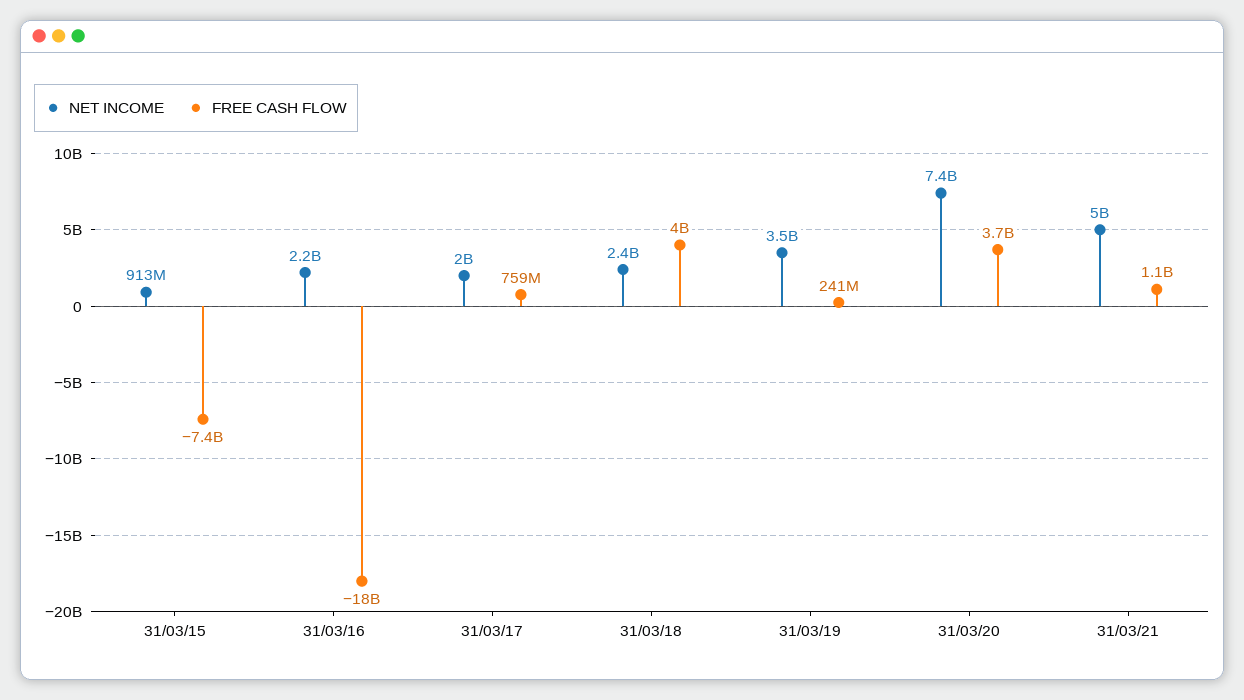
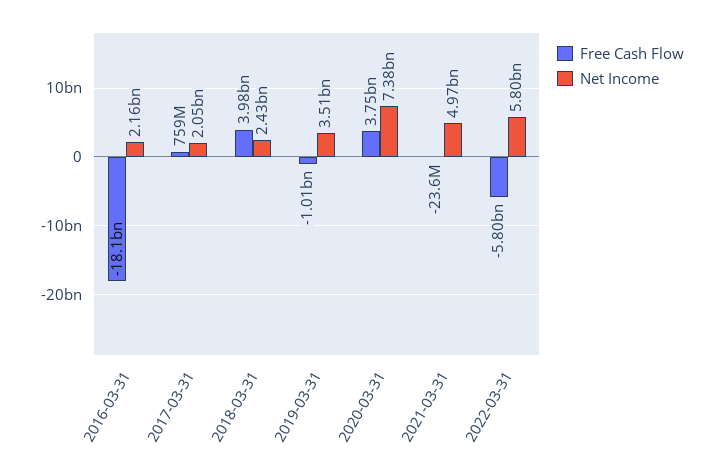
NET INCOME, 31/03/15: 913000000 -> none
FREE CASH FLOW, 31/03/15: -7400000000 -> none
FREE CASH FLOW, 31/03/19: 241000000 -> -1010000000
FREE CASH FLOW, 31/03/21: 1100000000 -> -23600000
FREE CASH FLOW, 2022-03-31: none -> -5800000000
NET INCOME, 2022-03-31: none -> 5800000000

